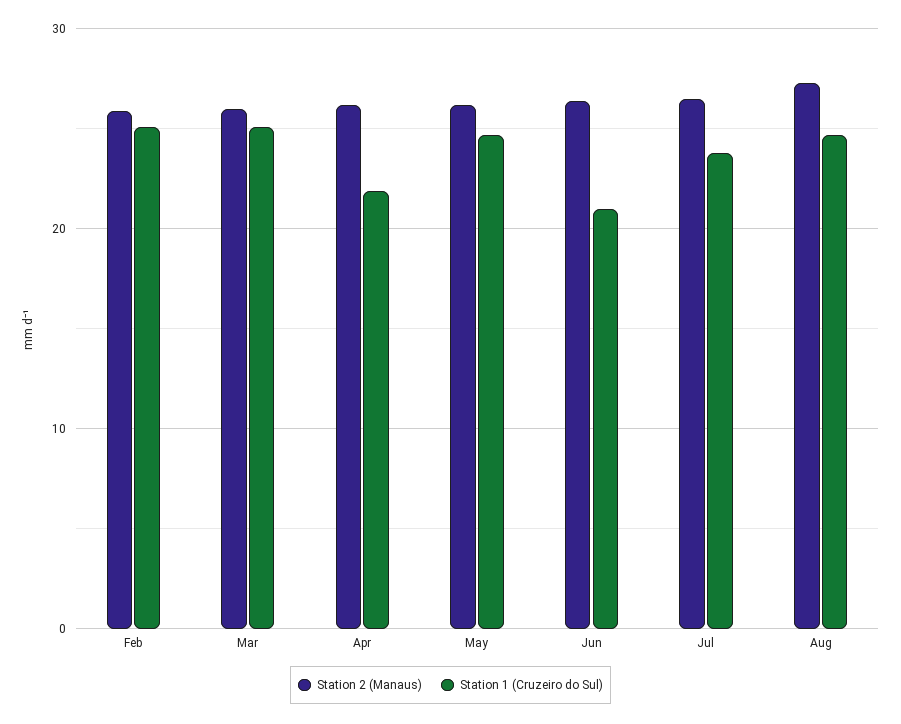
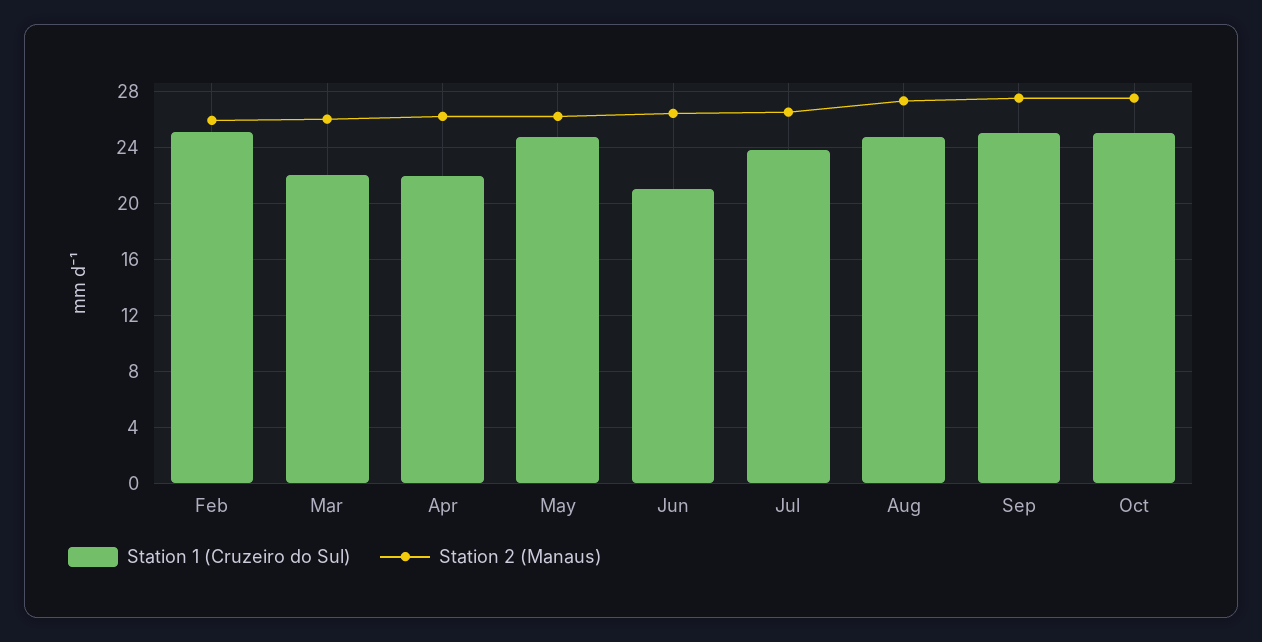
Station 1 (Cruzeiro do Sul), Mar: 25 -> 22
Station 1 (Cruzeiro do Sul), Sep: none -> 25
Station 2 (Manaus), Sep: none -> 27.5
Station 1 (Cruzeiro do Sul), Oct: none -> 25
Station 2 (Manaus), Oct: none -> 27.5

